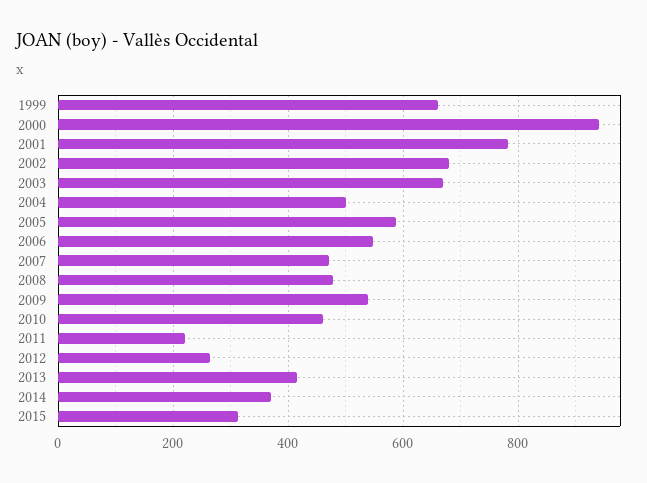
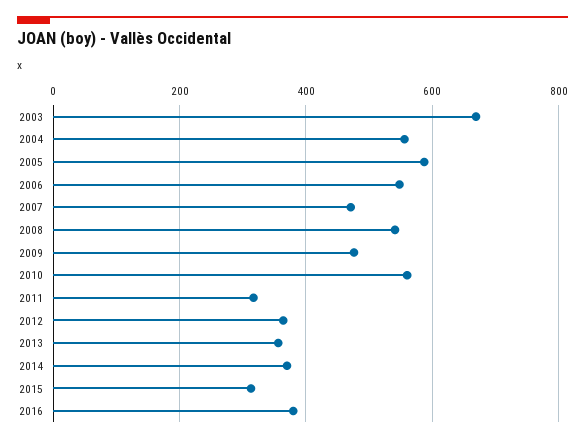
1999: 660 -> none
2000: 940 -> none
2001: 780 -> none
2002: 680 -> none
2004: 500 -> 560
2008: 480 -> 540
2009: 540 -> 480
2010: 460 -> 560
2011: 220 -> 320
2012: 260 -> 360
2013: 420 -> 360
2016: none -> 380

